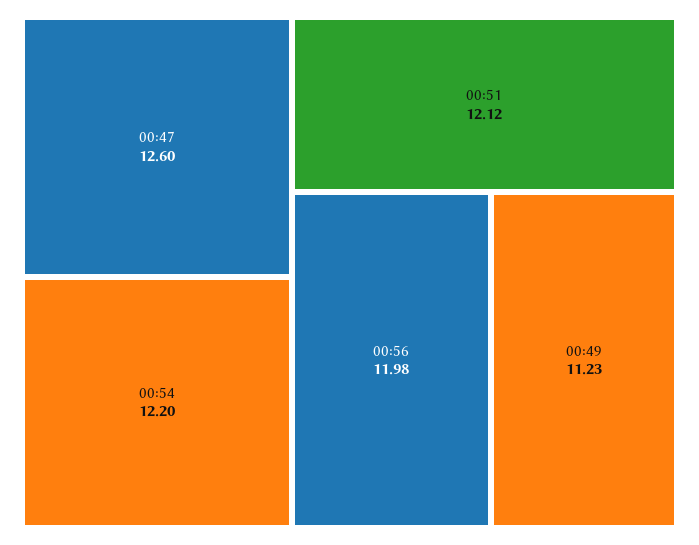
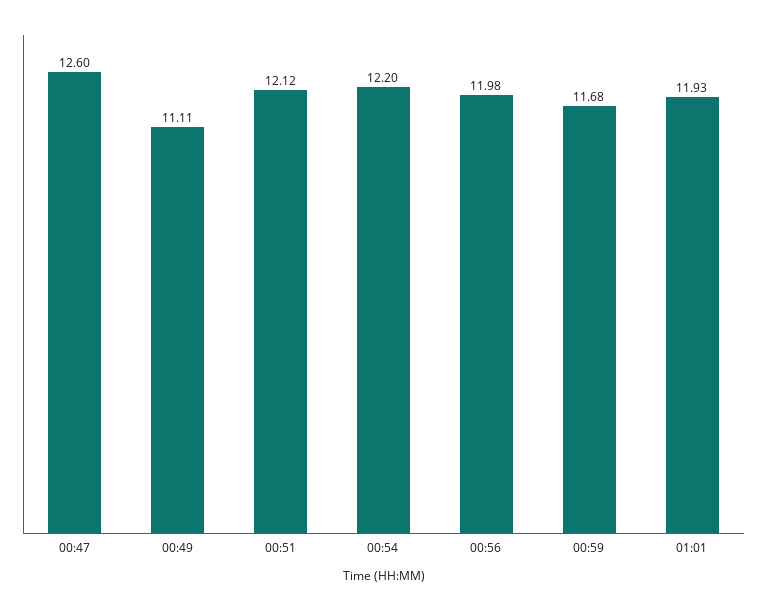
00:49: 11.23 -> 11.11
00:59: none -> 11.68
01:01: none -> 11.93

